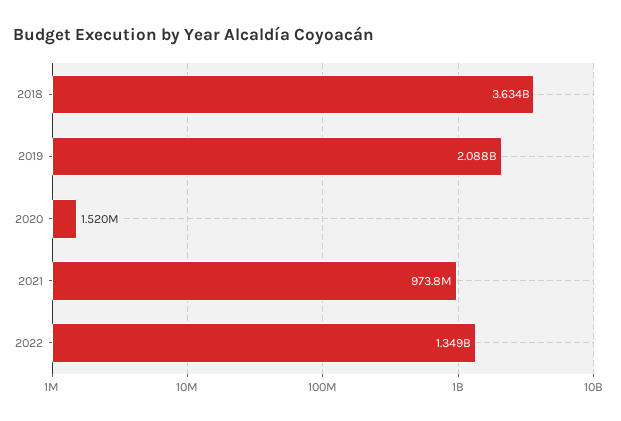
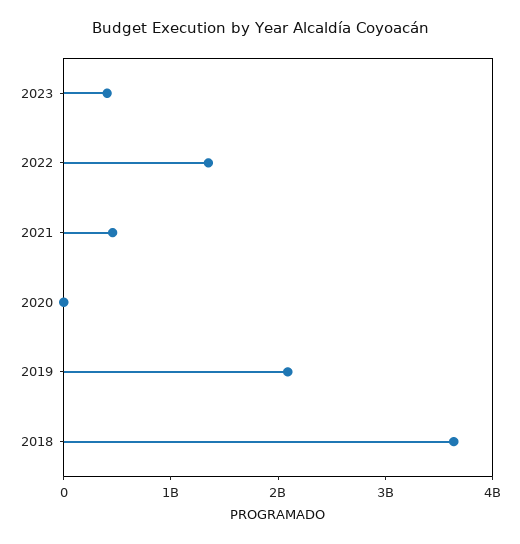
2021: 973800000 -> 400000000
2023: none -> 400000000

